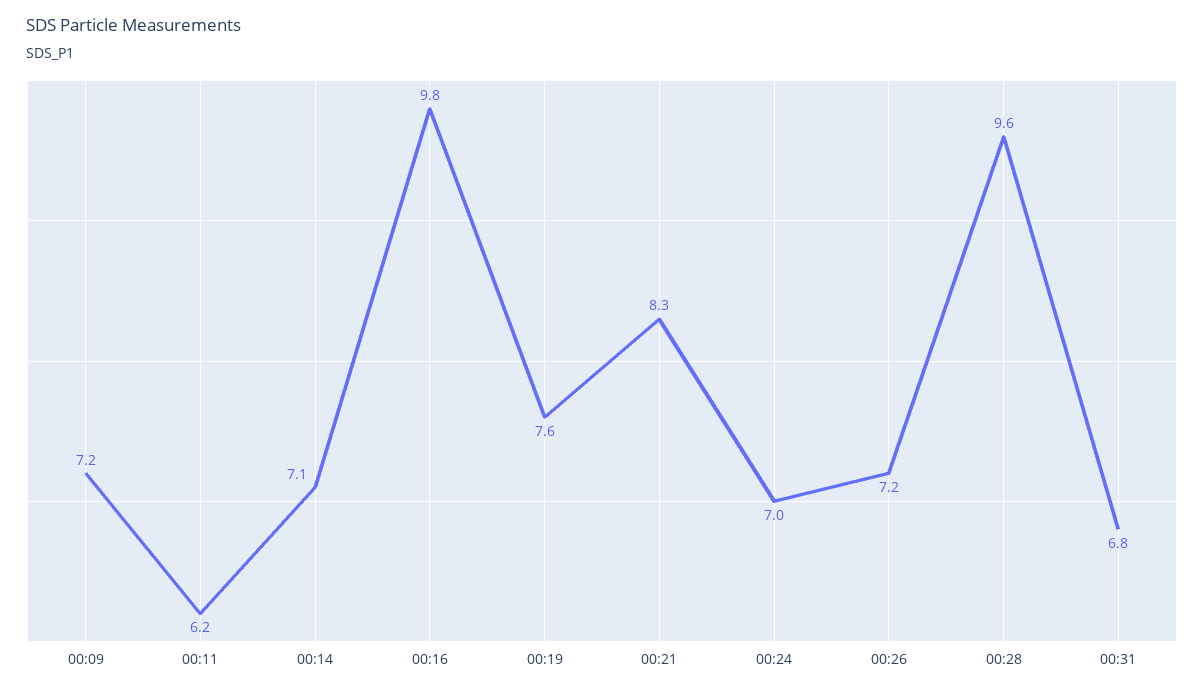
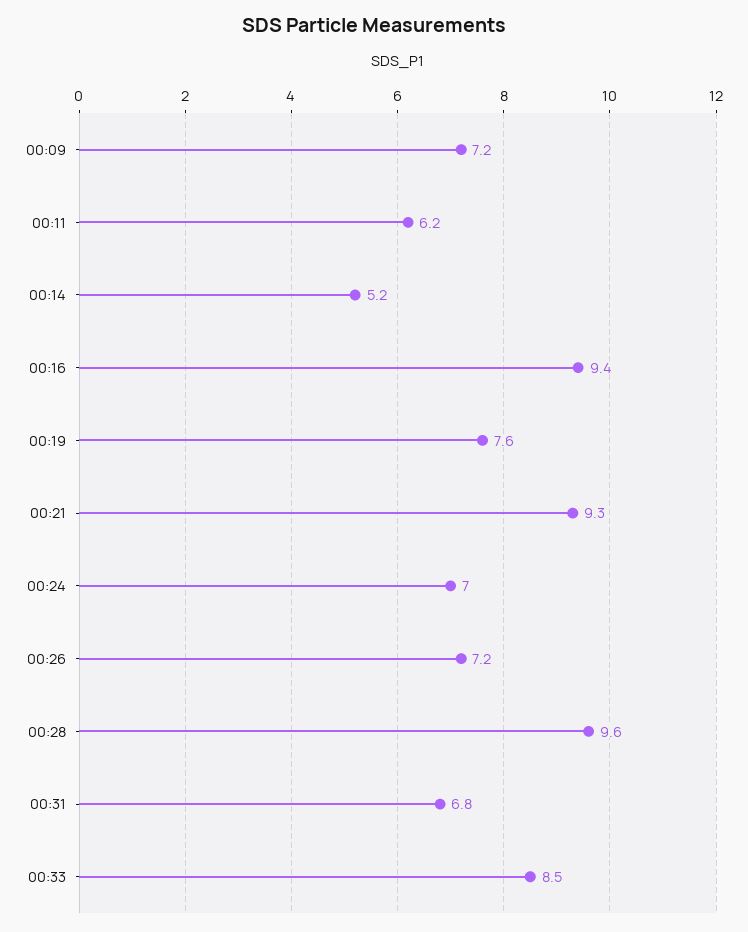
00:14: 7.1 -> 5.2
00:16: 9.8 -> 9.4
00:21: 8.3 -> 9.3
00:33: none -> 8.5

